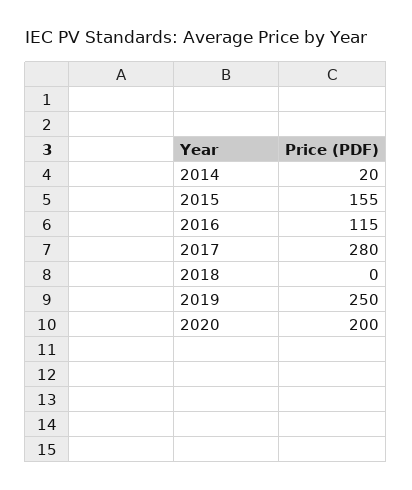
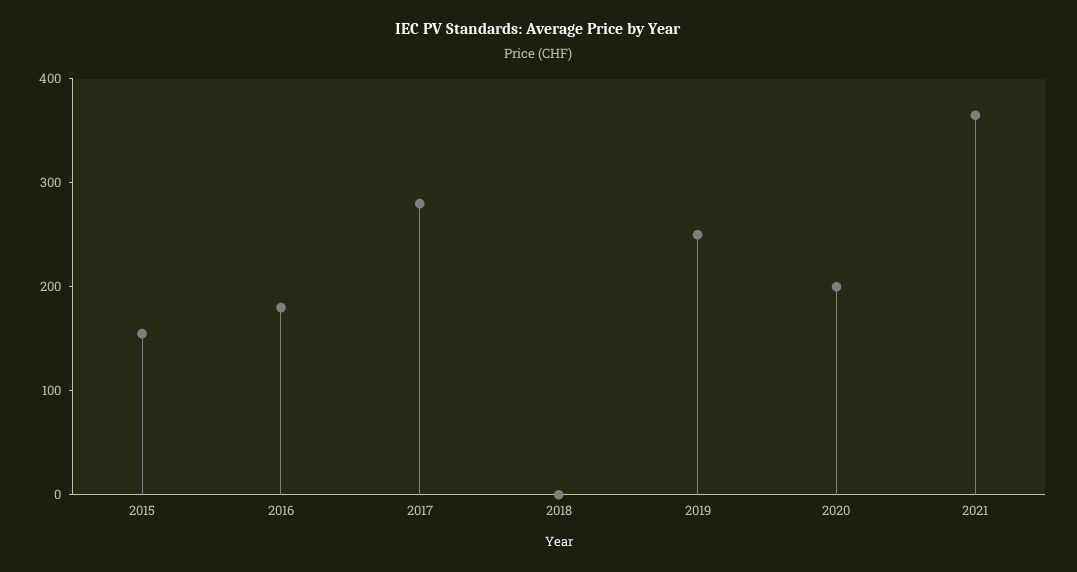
2014: 20 -> none
2016: 115 -> 180
2021: none -> 360

